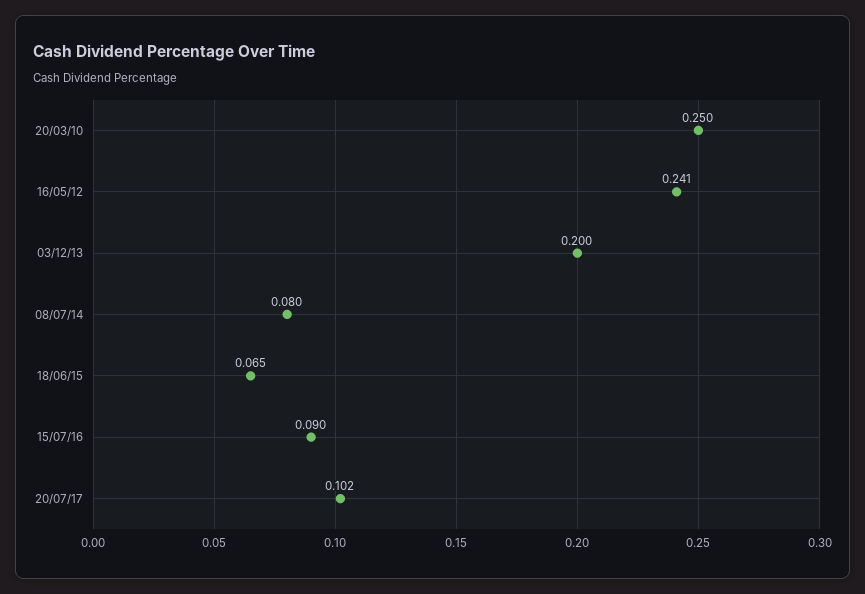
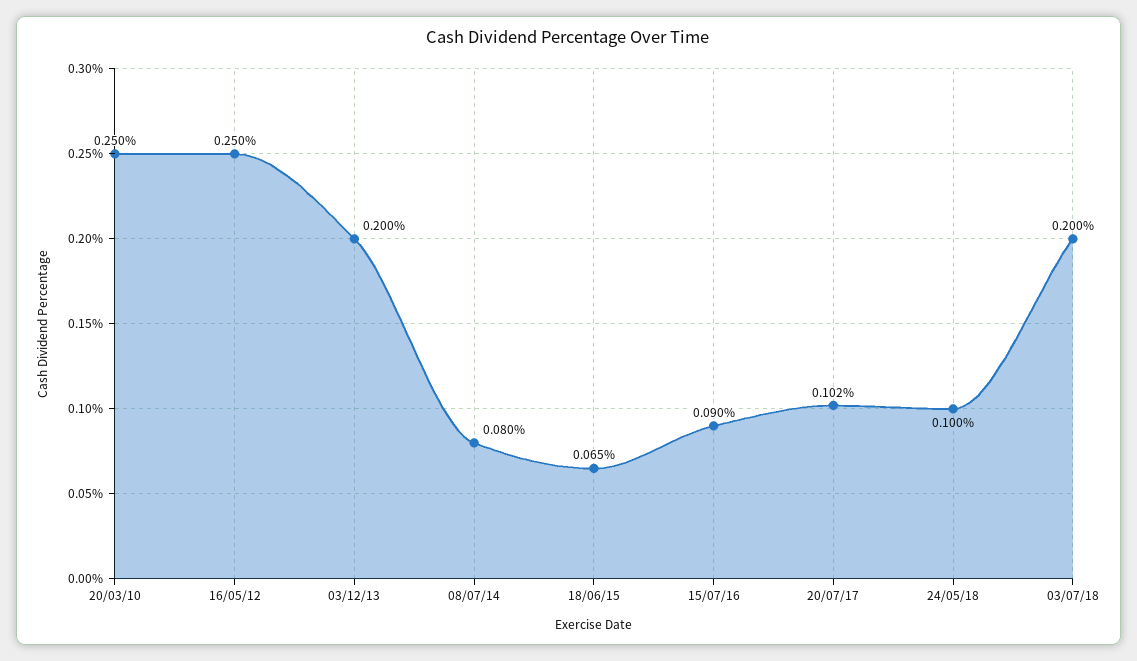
16/05/12: 0.241 -> 0.25
24/05/18: none -> 0.1
03/07/18: none -> 0.2

